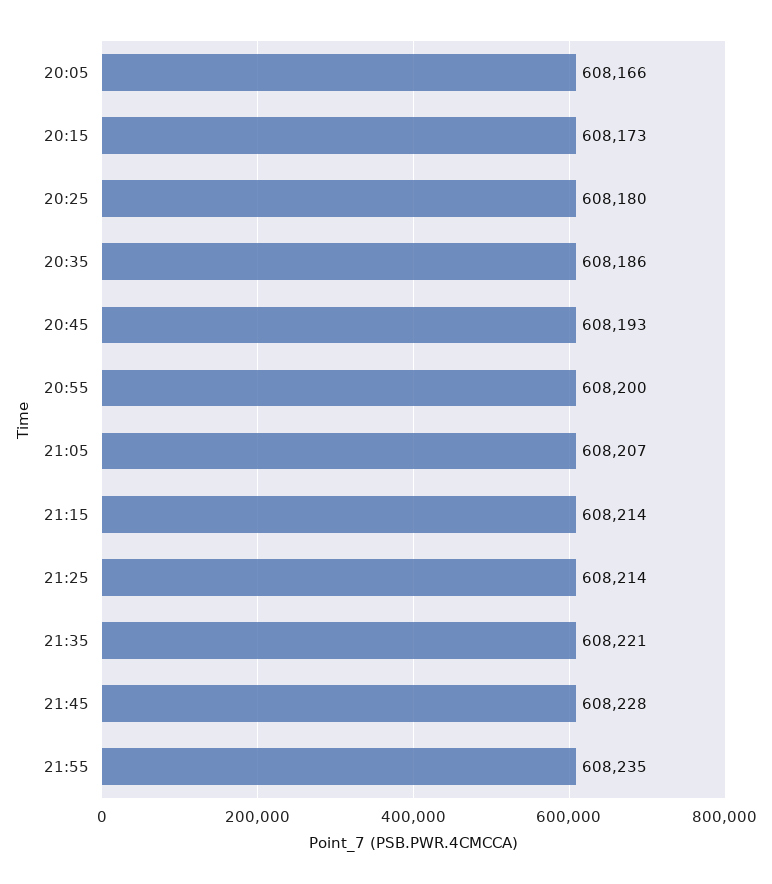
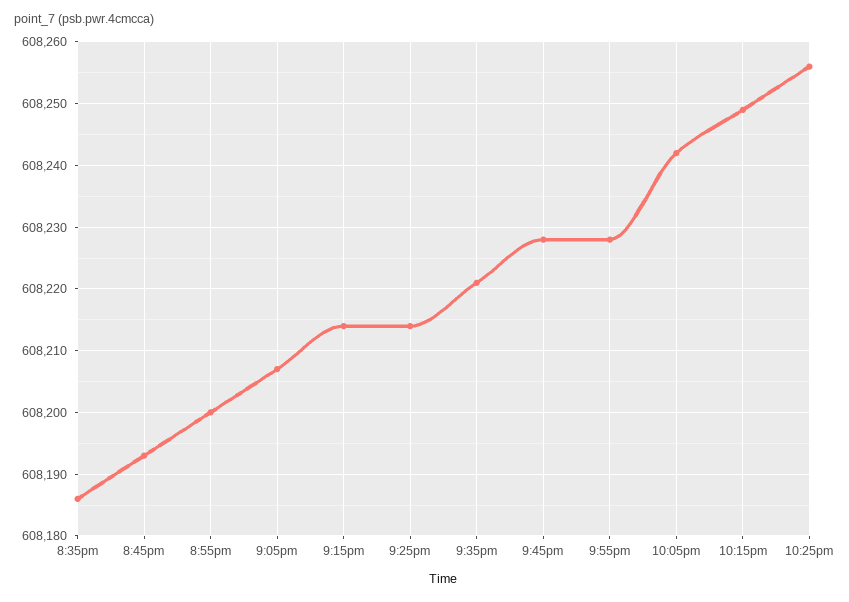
20:05: 608166 -> none
20:15: 608173 -> none
20:25: 608180 -> none
21:55: 608235 -> 608228
10:05pm: none -> 608242
10:15pm: none -> 608249
10:25pm: none -> 608256

